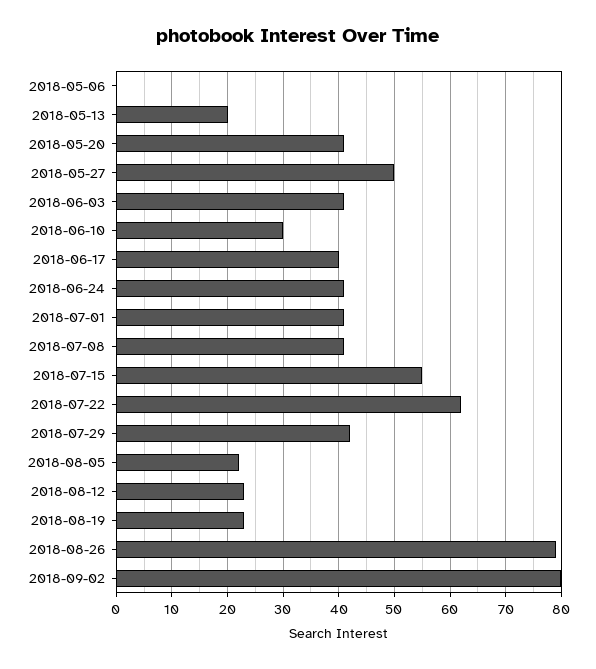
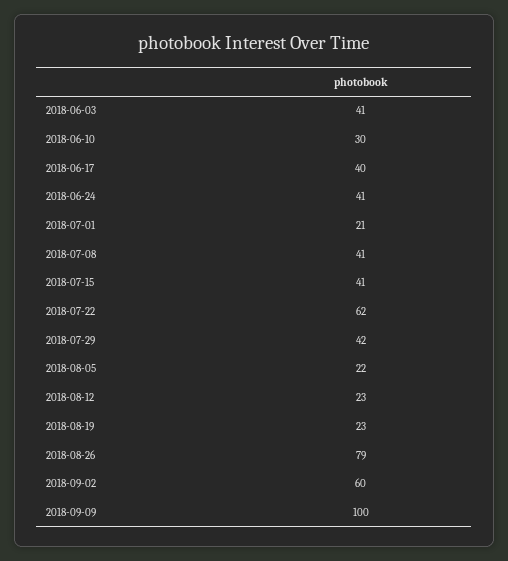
2018-05-06: 0 -> none
2018-05-13: 20 -> none
2018-05-20: 40 -> none
2018-05-27: 50 -> none
2018-07-01: 40 -> 21
2018-07-15: 55 -> 41
2018-09-02: 80 -> 60
2018-09-09: none -> 100

